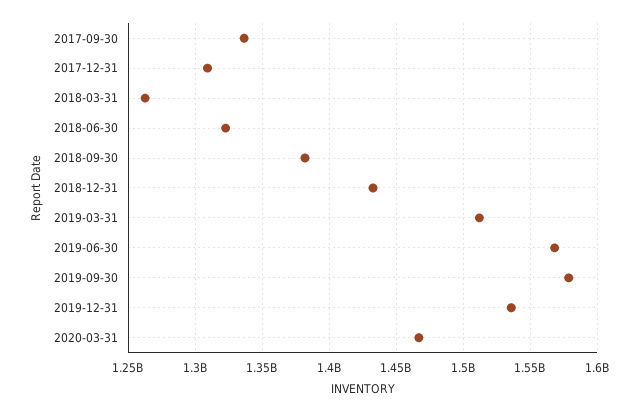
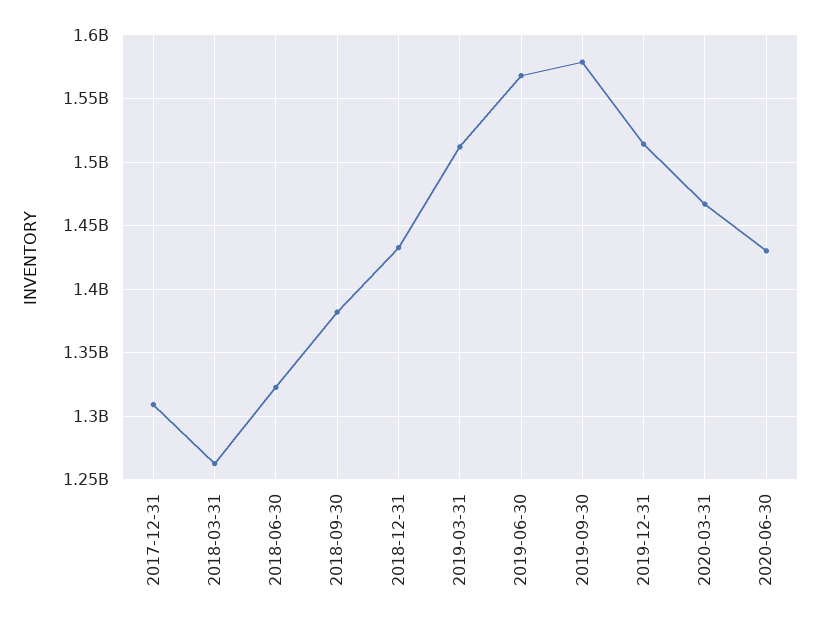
2017-09-30: 1335000000 -> none
2019-12-31: 1535000000 -> 1515000000
2020-06-30: none -> 1430000000

